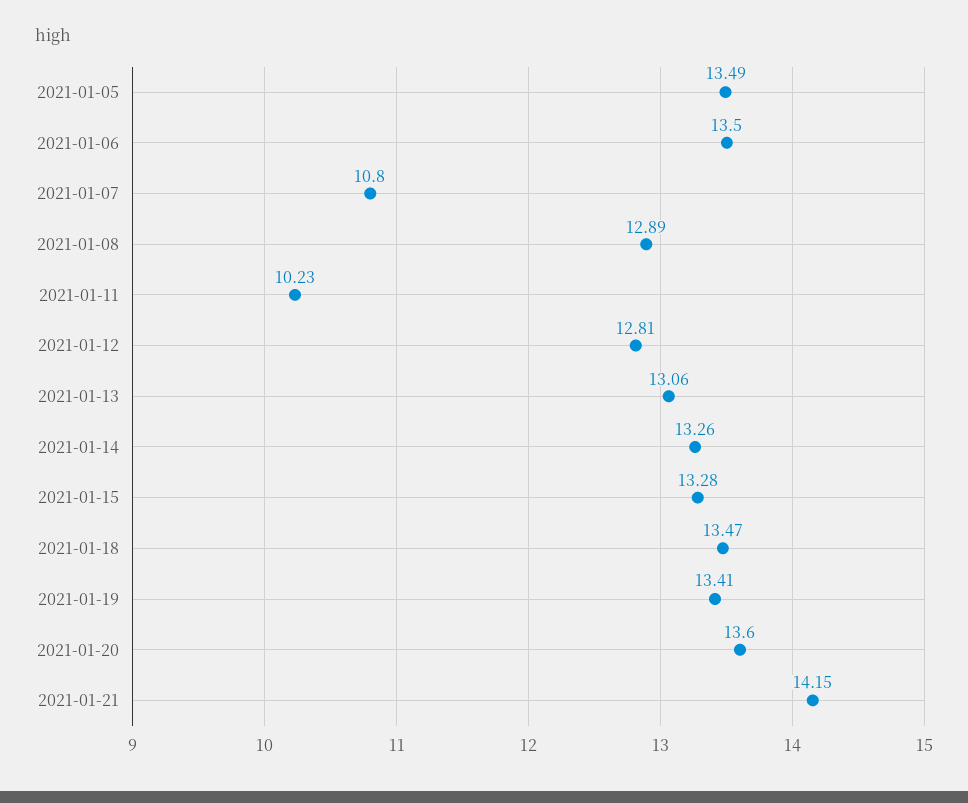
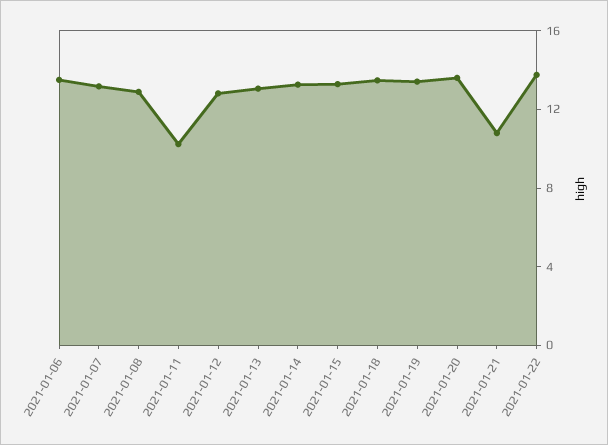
2021-01-05: 13.49 -> none
2021-01-07: 10.8 -> 13
2021-01-21: 14.15 -> 11
2021-01-22: none -> 14

